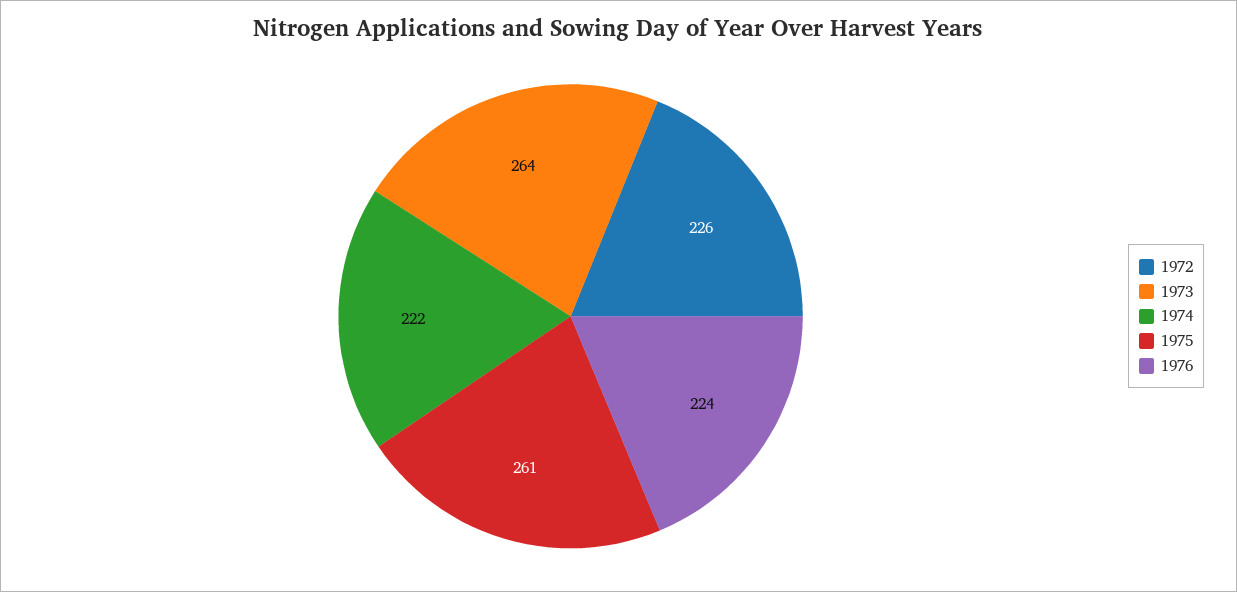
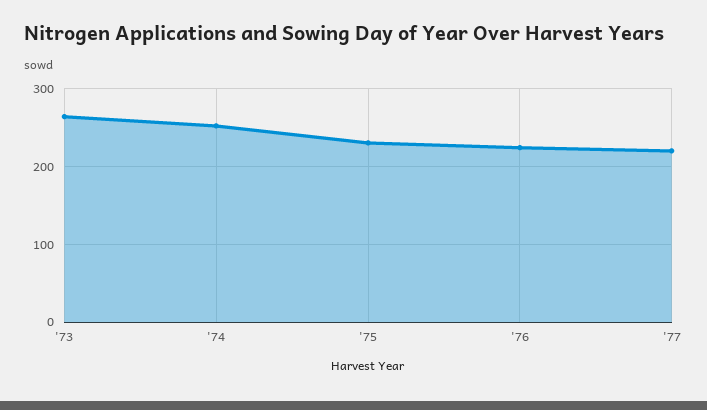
1972: 226 -> none
1974: 222 -> 250
1975: 261 -> 230
'77: none -> 220

